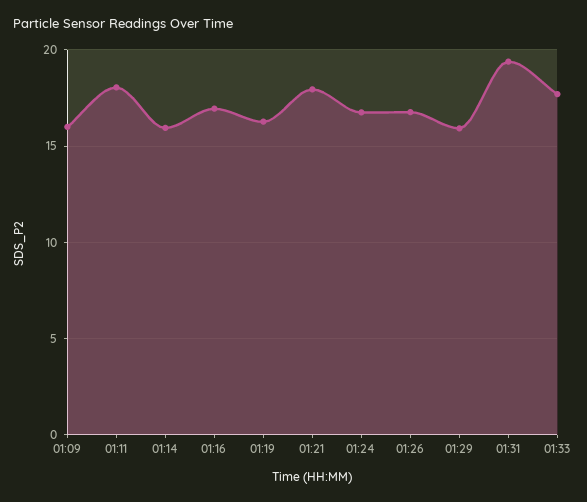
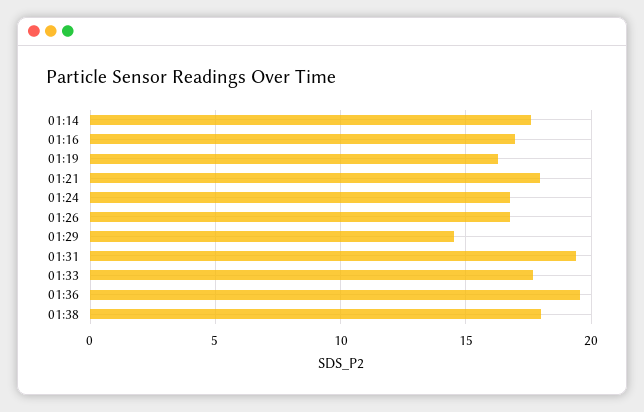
01:09: 16 -> none
01:11: 18 -> none
01:14: 16 -> 17.5
01:29: 16 -> 14.5
01:36: none -> 19.5
01:38: none -> 18

